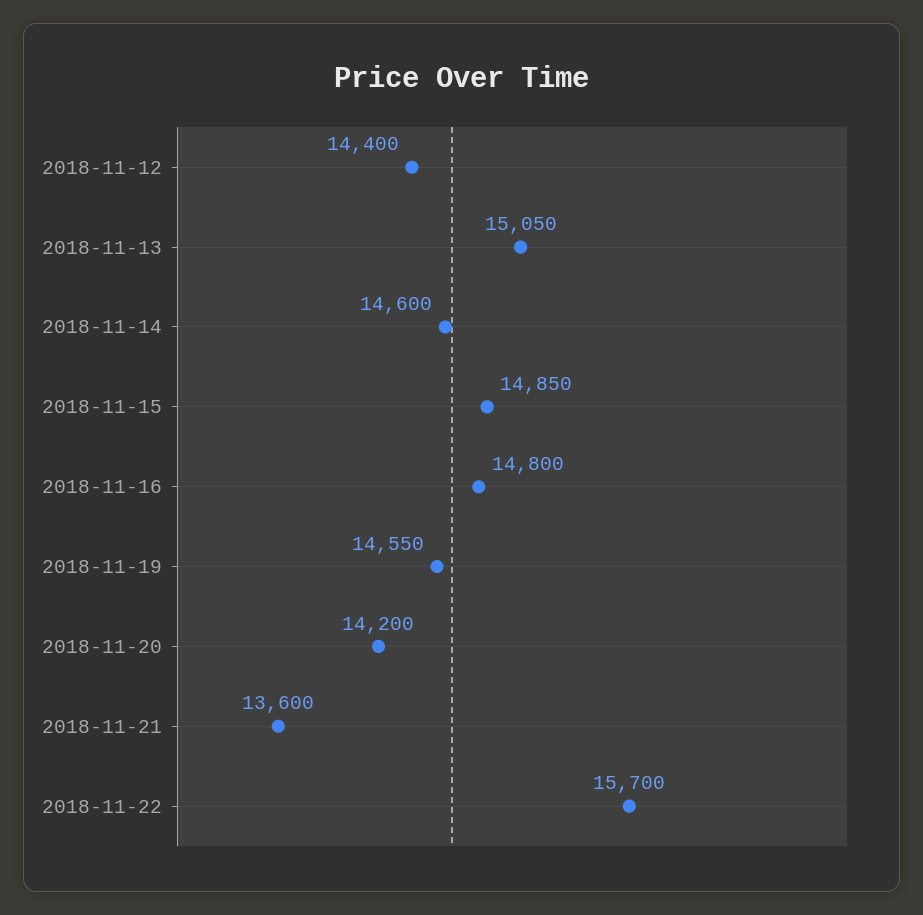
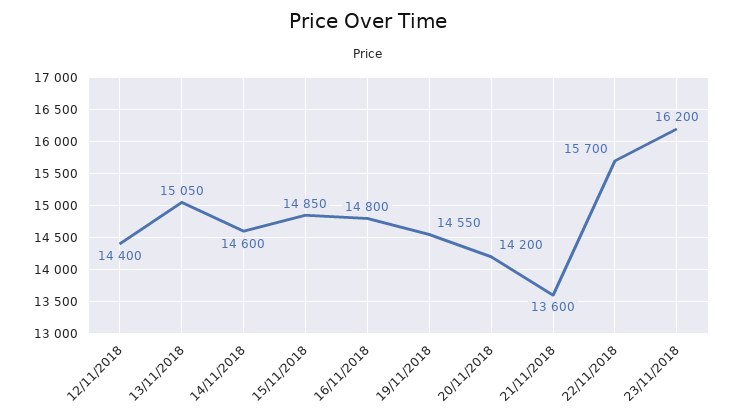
23/11/2018: none -> 16200

